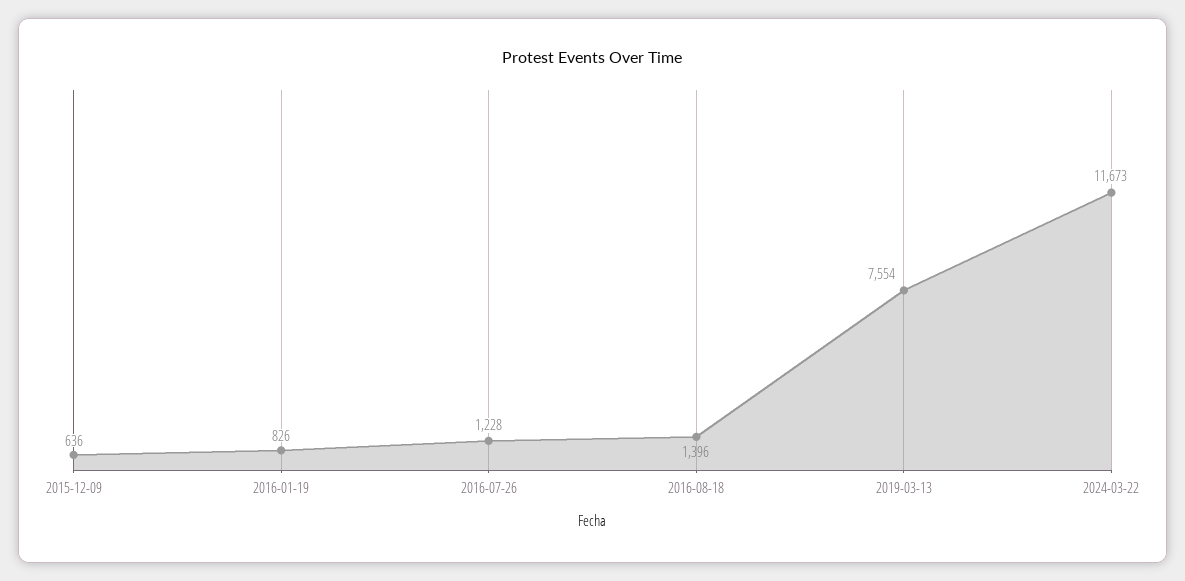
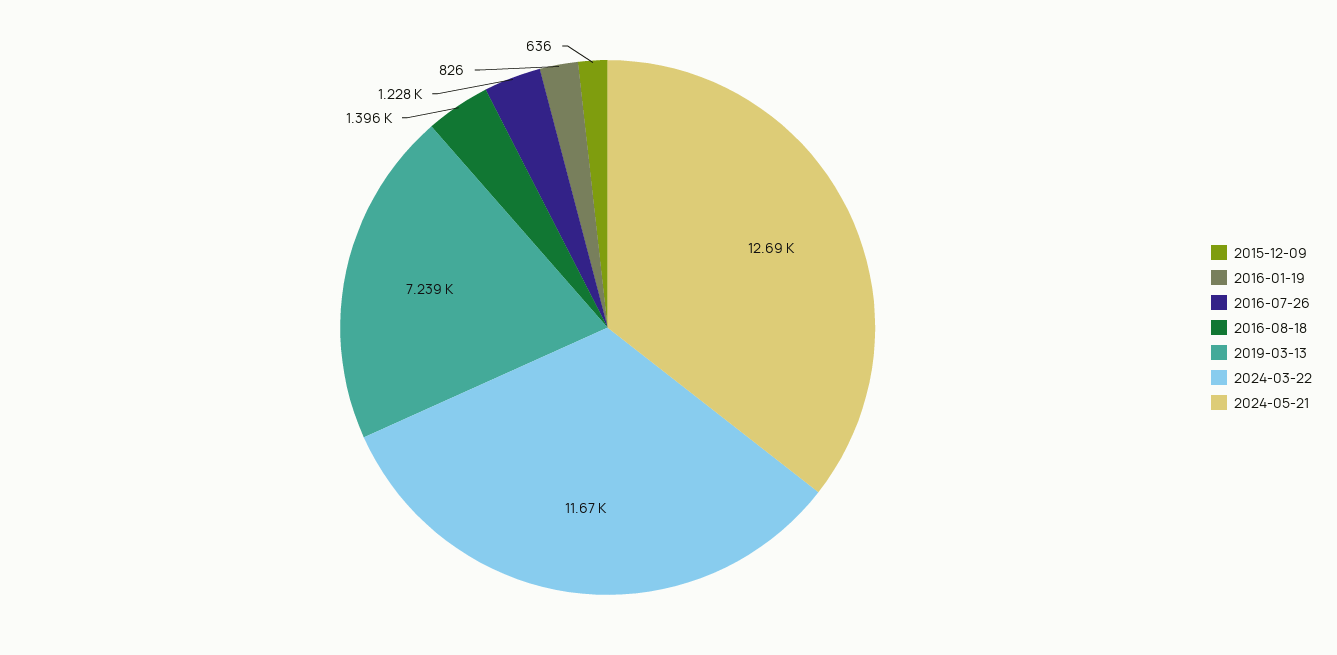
2019-03-13: 7554 -> 7239
2024-05-21: none -> 12690

